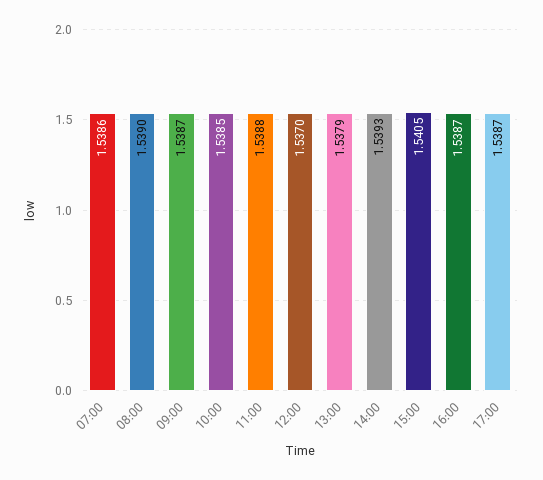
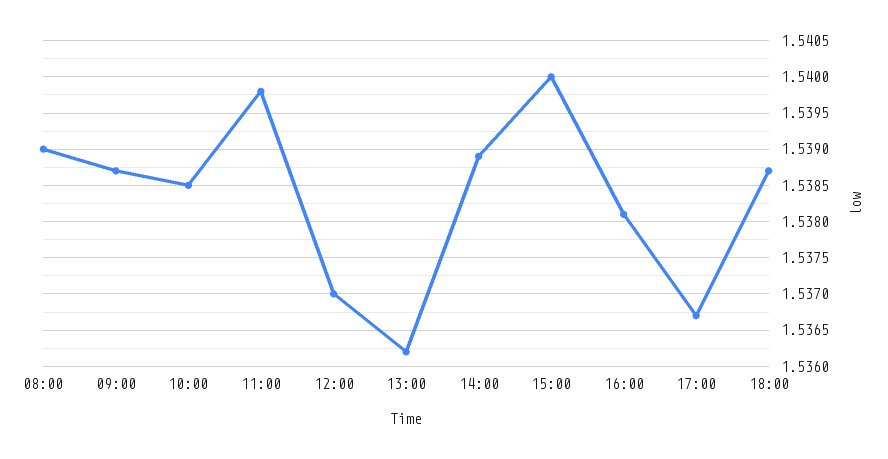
07:00: 1.5386 -> none
11:00: 1.5388 -> 1.5398
13:00: 1.5379 -> 1.5362
14:00: 1.5393 -> 1.5389
15:00: 1.5405 -> 1.54
16:00: 1.5387 -> 1.5381
17:00: 1.5387 -> 1.5367
18:00: none -> 1.5387

